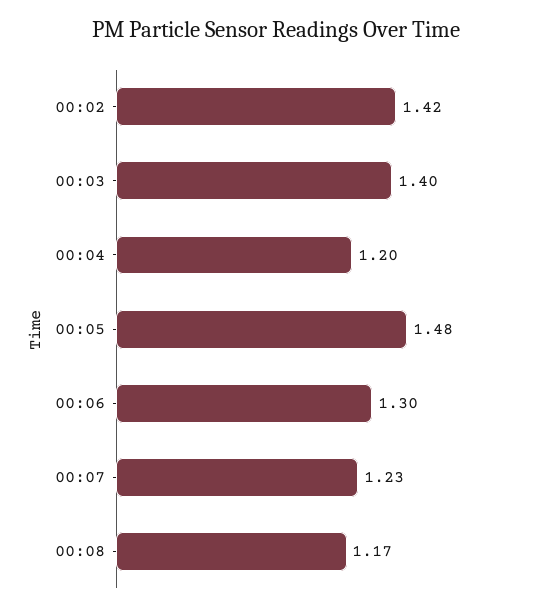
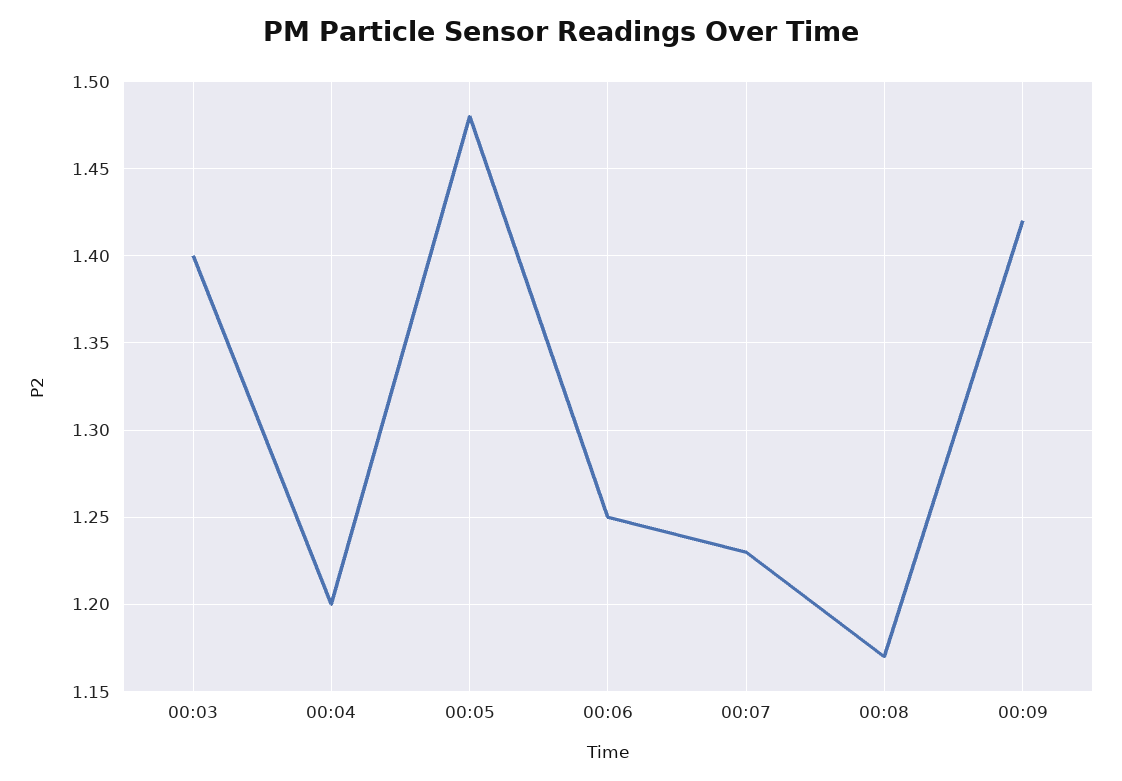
00:02: 1.42 -> none
00:06: 1.3 -> 1.25
00:09: none -> 1.42

